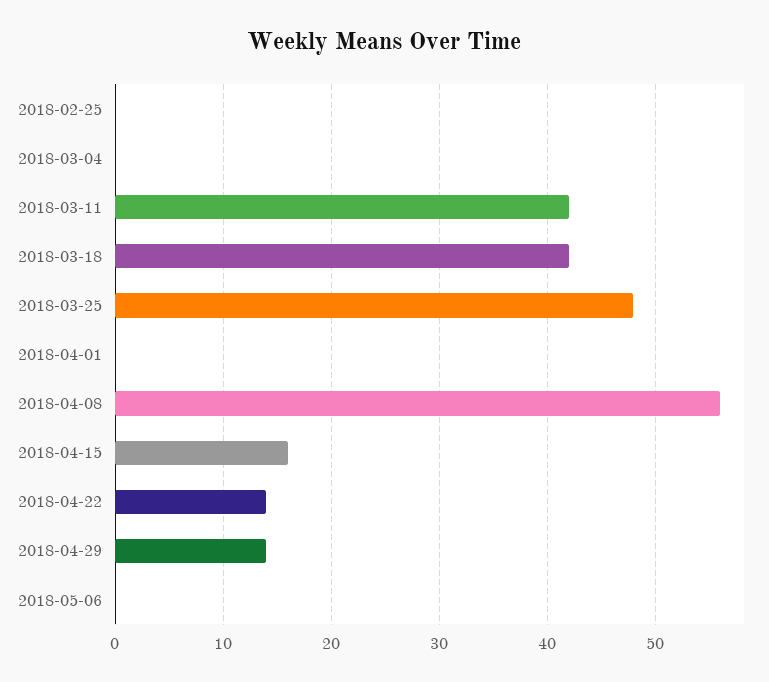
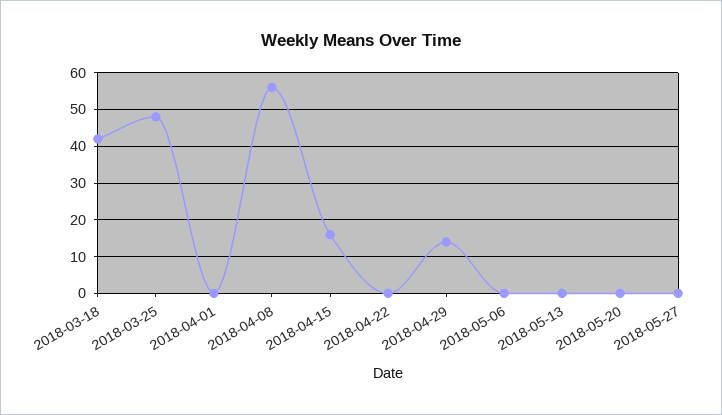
2018-02-25: 0 -> none
2018-03-04: 0 -> none
2018-03-11: 42 -> none
2018-04-22: 14 -> 0
2018-05-13: none -> 0
2018-05-20: none -> 0
2018-05-27: none -> 0

